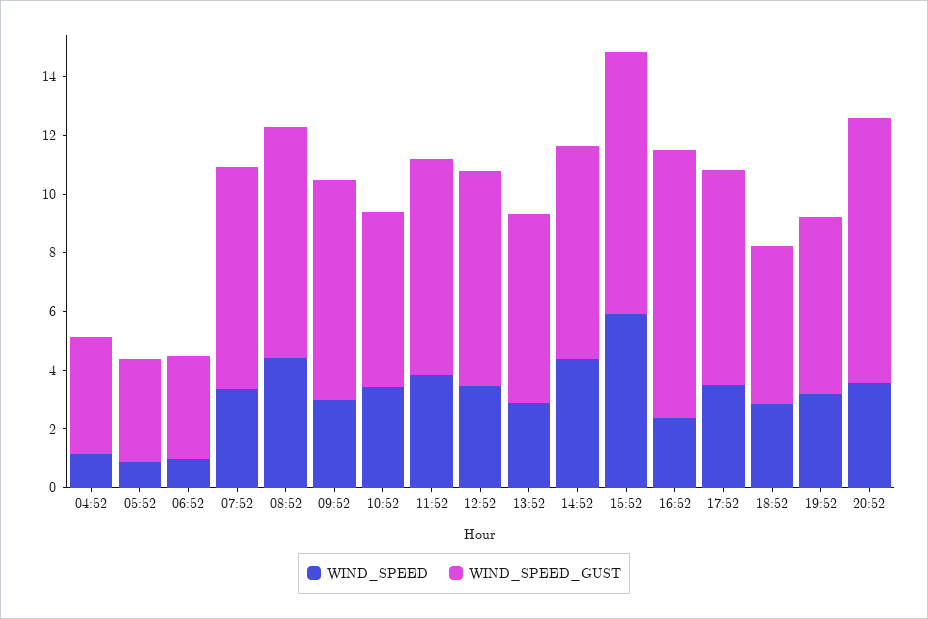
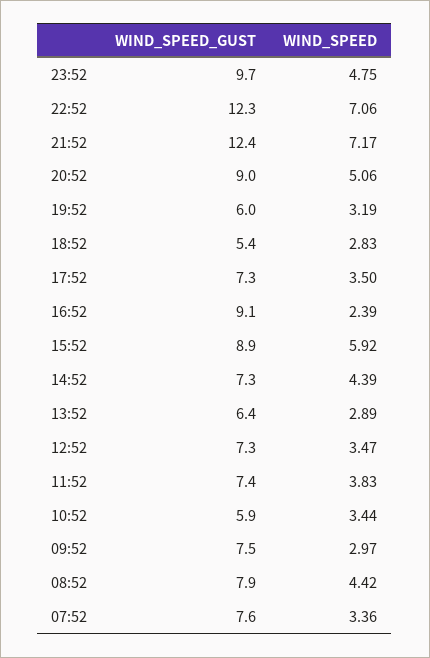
WIND_SPEED, 04:52: 1 -> none
WIND_SPEED_GUST, 04:52: 4 -> none
WIND_SPEED, 05:52: 1 -> none
WIND_SPEED_GUST, 05:52: 3.5 -> none
WIND_SPEED, 06:52: 1 -> none
WIND_SPEED_GUST, 06:52: 3.5 -> none
WIND_SPEED, 20:52: 3.5 -> 5.06
WIND_SPEED_GUST, 23:52: none -> 9.7
WIND_SPEED, 23:52: none -> 4.75
WIND_SPEED_GUST, 22:52: none -> 12.3
WIND_SPEED, 22:52: none -> 7.06
WIND_SPEED_GUST, 21:52: none -> 12.4
WIND_SPEED, 21:52: none -> 7.17

